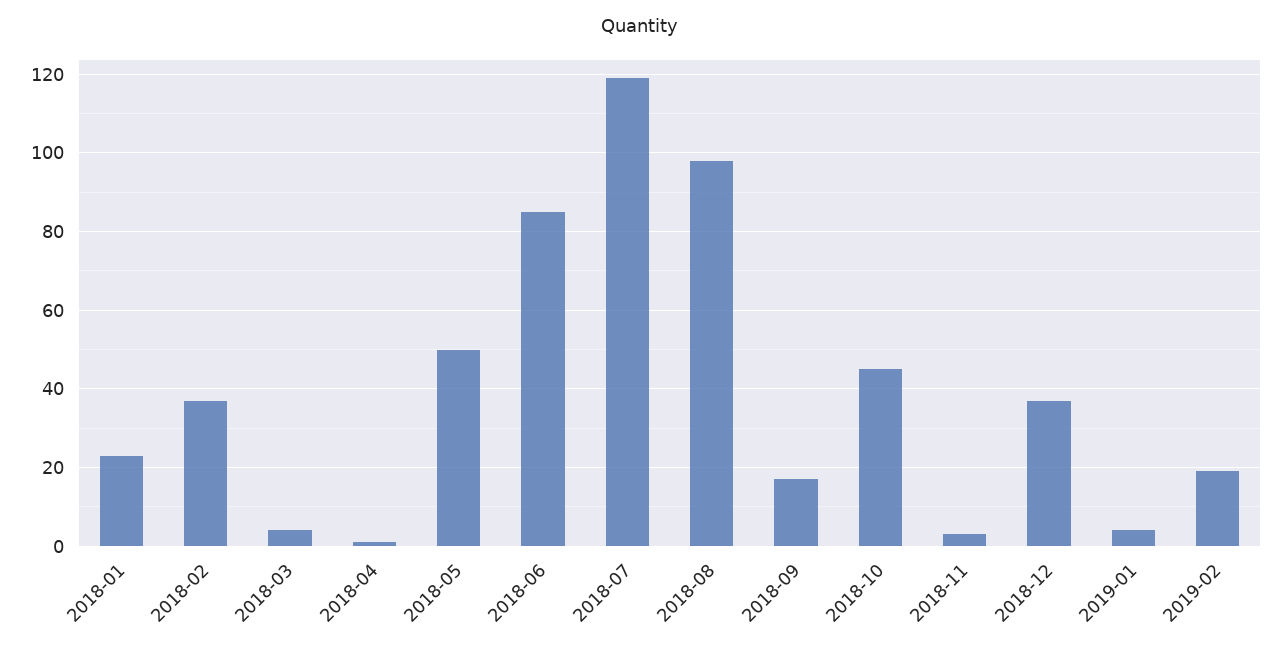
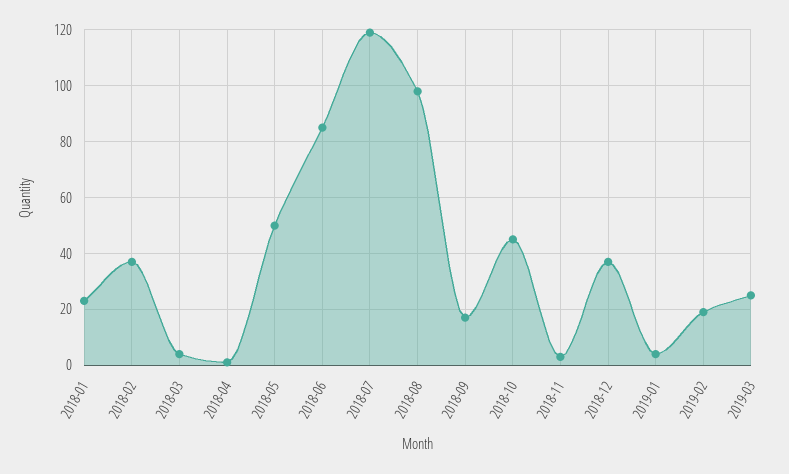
2019-03: none -> 25

